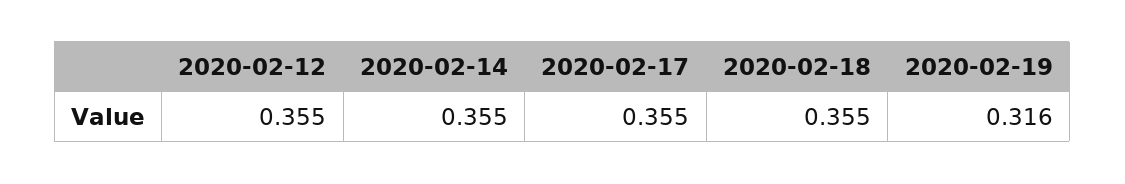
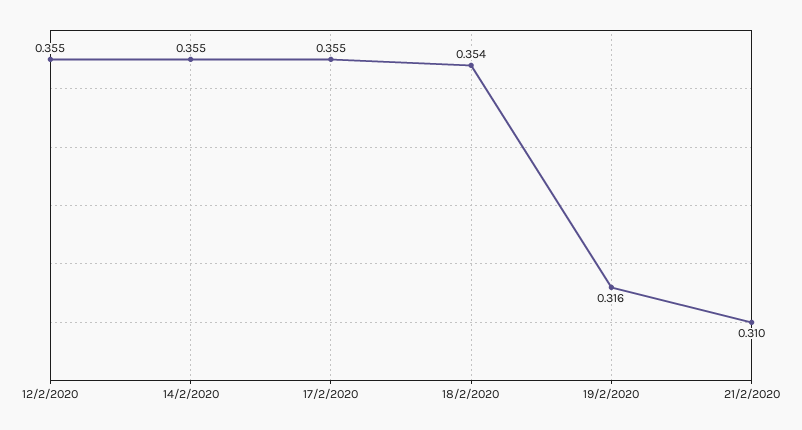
2020-02-18: 0.355 -> 0.354
21/2/2020: none -> 0.31

